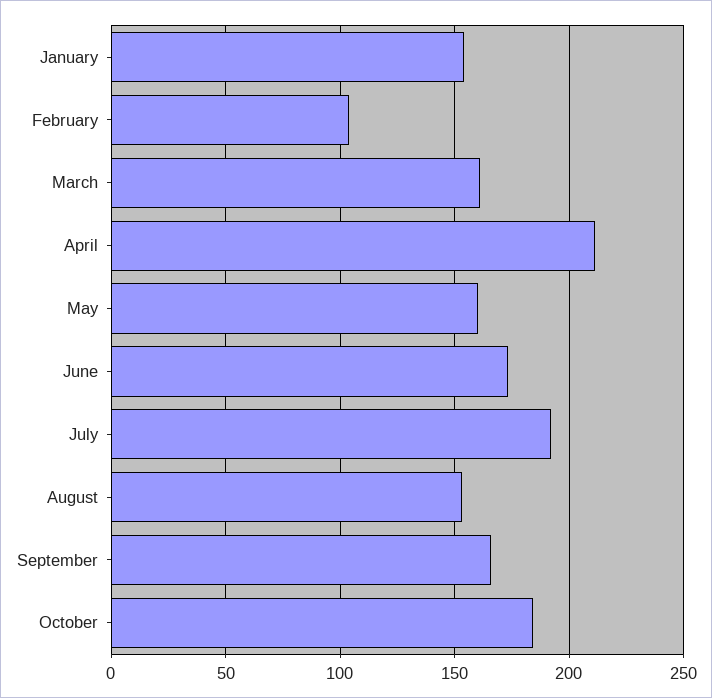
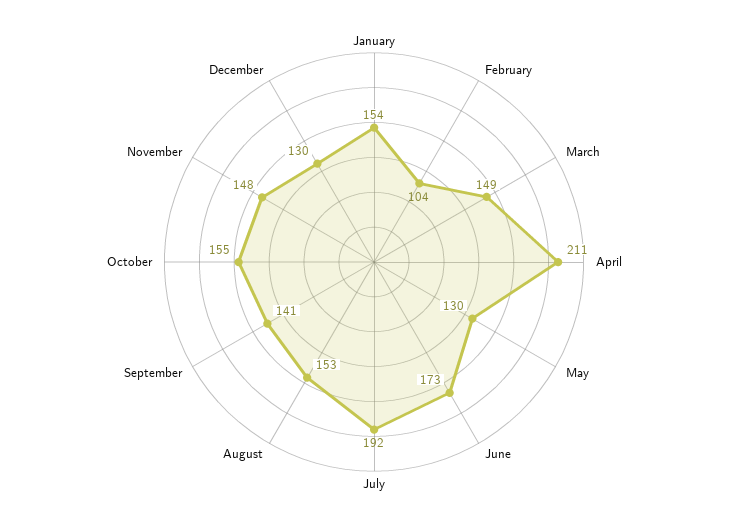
March: 160 -> 149
May: 160 -> 130
September: 165 -> 141
October: 185 -> 155
November: none -> 148
December: none -> 130

